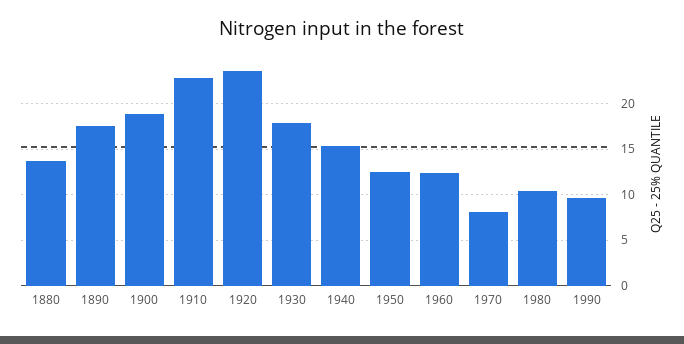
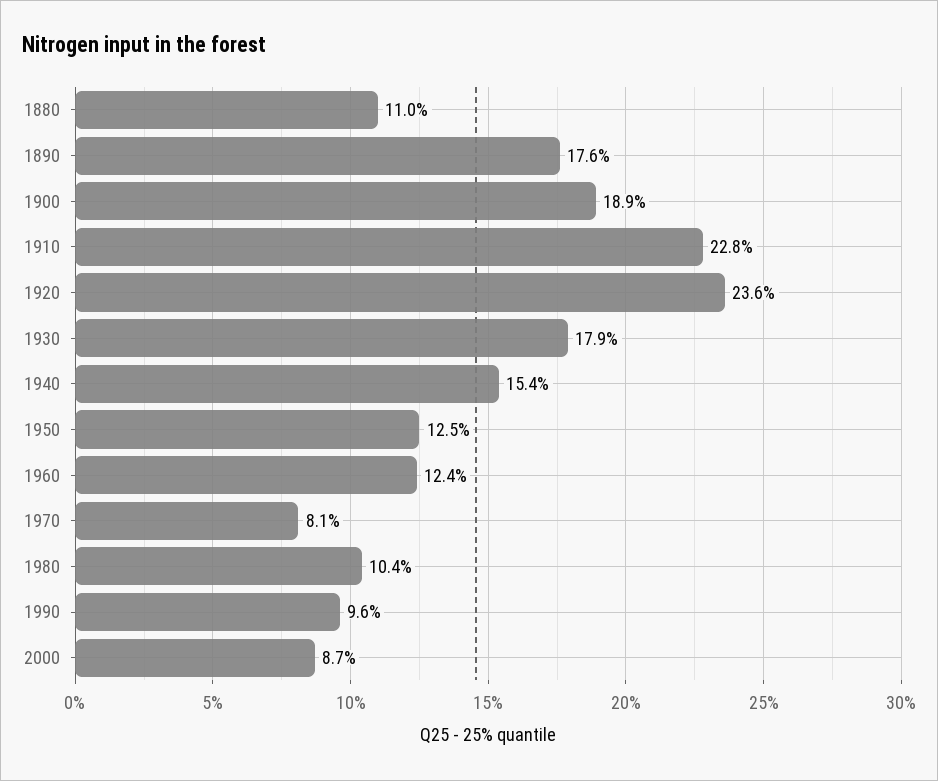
1880: 14 -> 11
2000: none -> 8.7

